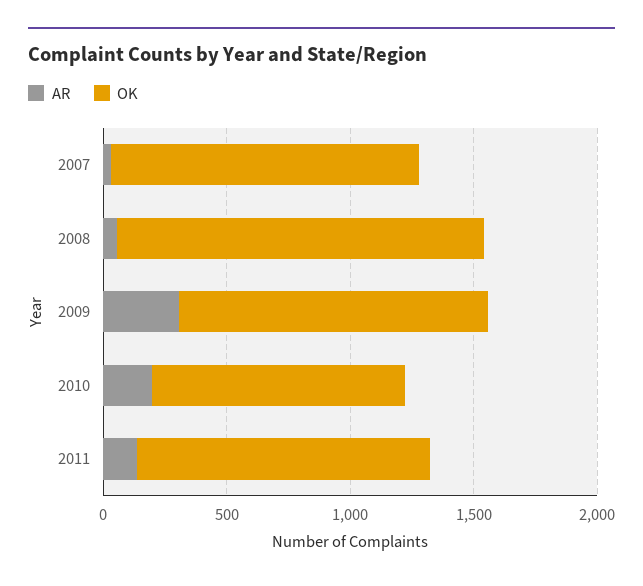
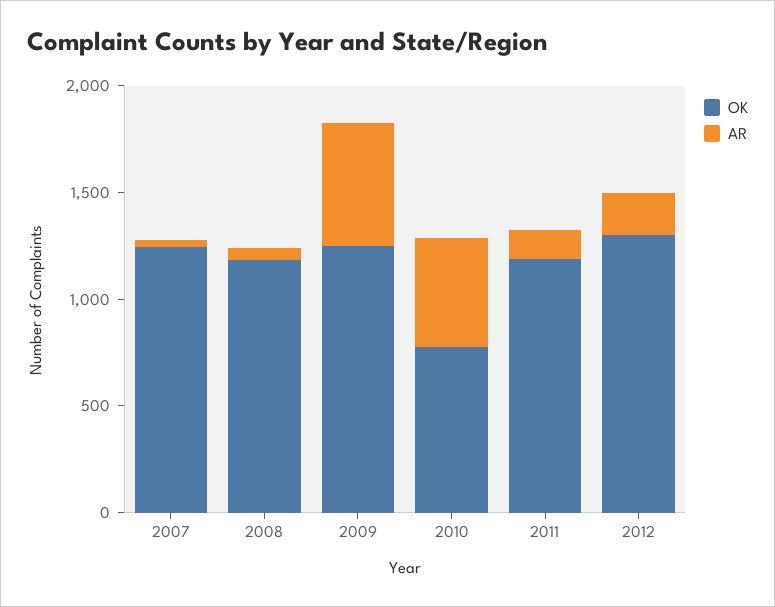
OK, 2008: 1500 -> 1200
AR, 2009: 300 -> 600
AR, 2010: 200 -> 500
OK, 2010: 1000 -> 800
OK, 2012: none -> 1300
AR, 2012: none -> 200

